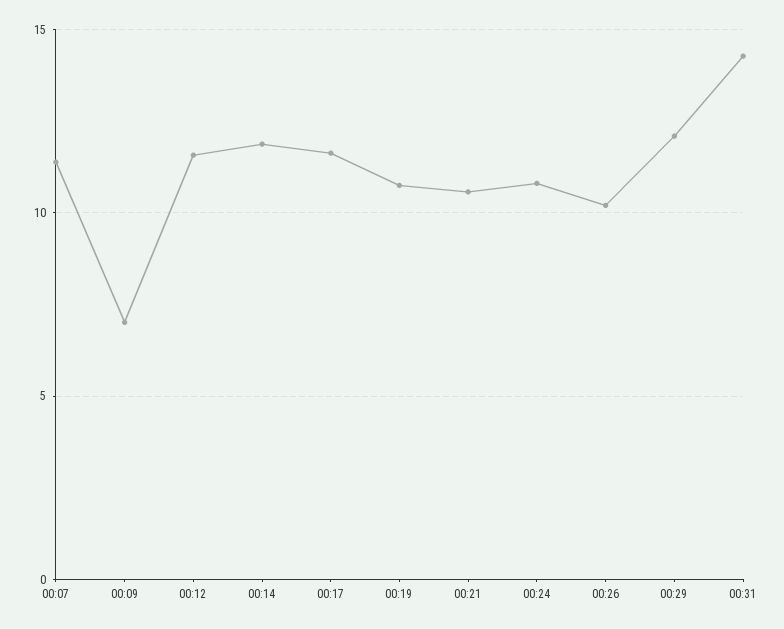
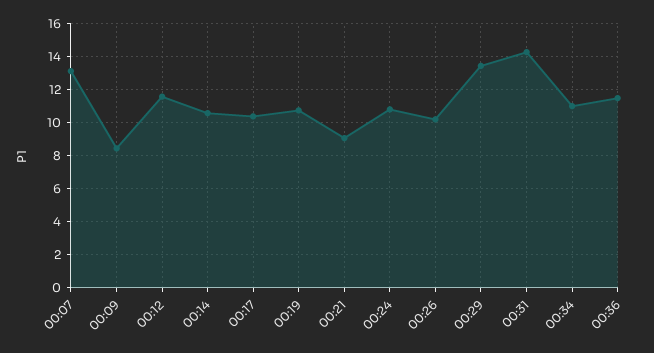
00:07: 11.5 -> 13
00:09: 7 -> 8.5
00:14: 12 -> 10.5
00:17: 11.5 -> 10.5
00:21: 10.5 -> 9
00:29: 12 -> 13.5
00:34: none -> 11
00:36: none -> 11.5

